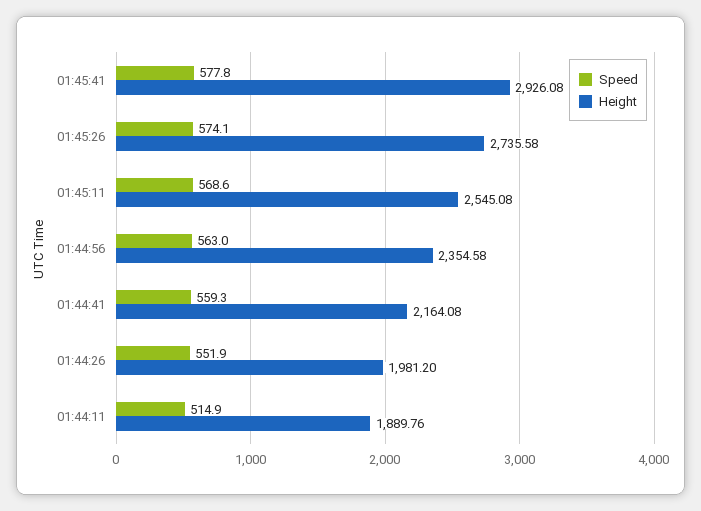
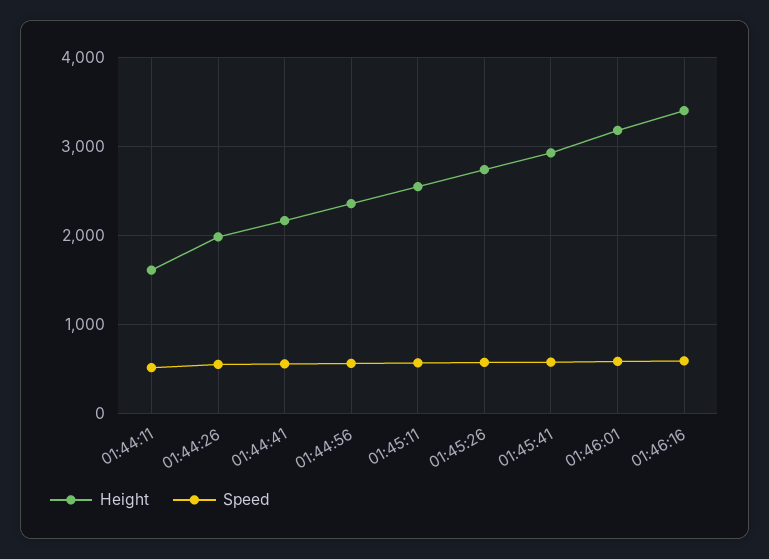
Height, 01:44:11: 1889.76 -> 1600
Height, 01:46:01: none -> 3200
Speed, 01:46:01: none -> 600
Height, 01:46:16: none -> 3400
Speed, 01:46:16: none -> 600

